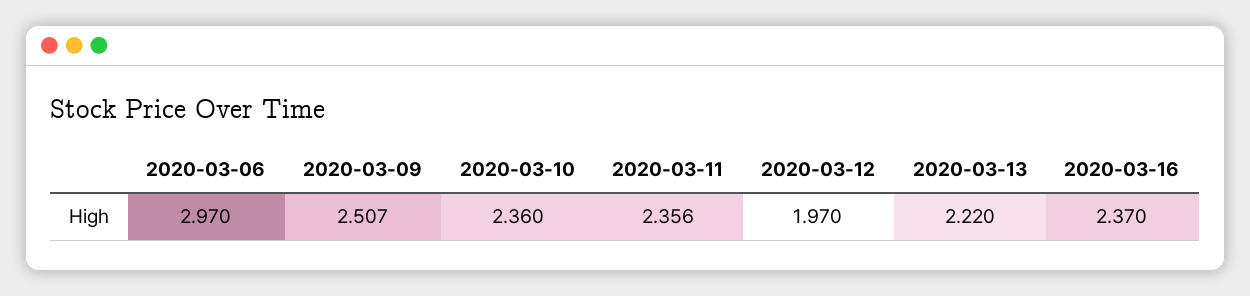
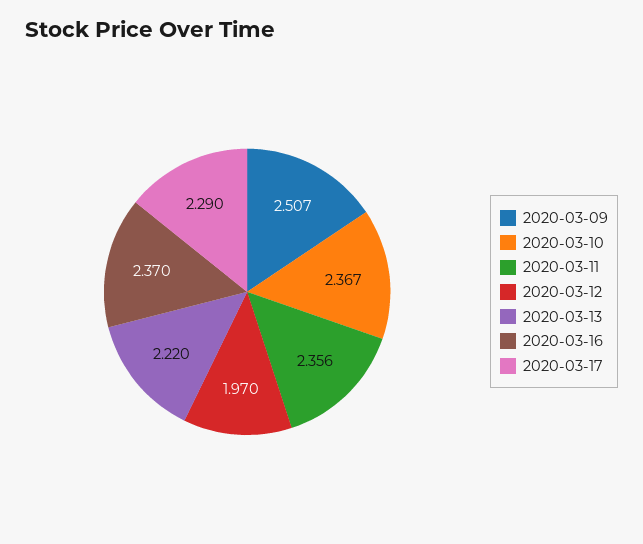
2020-03-06: 2.97 -> none
2020-03-10: 2.36 -> 2.367
2020-03-17: none -> 2.29

